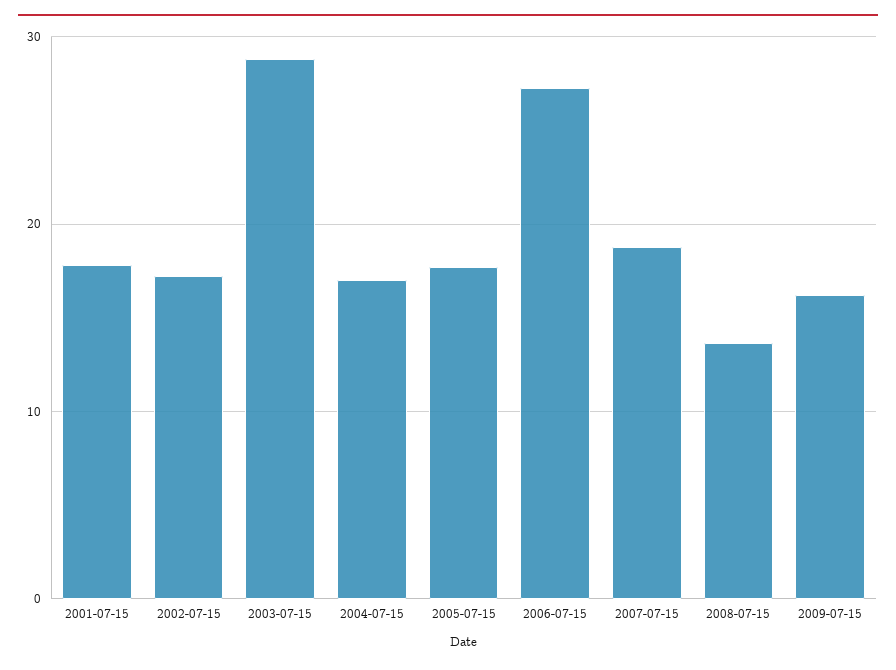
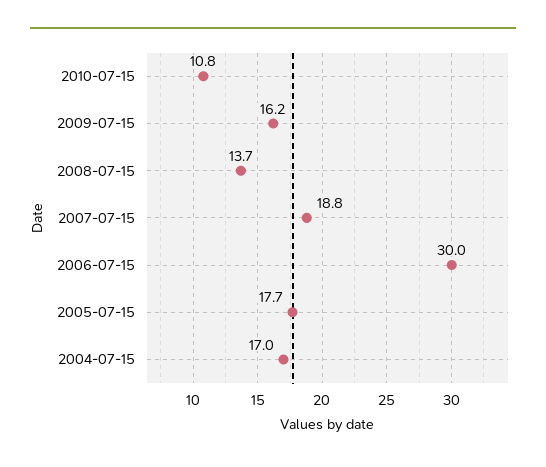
2001-07-15: 18 -> none
2002-07-15: 17 -> none
2003-07-15: 29 -> none
2006-07-15: 27 -> 30
2010-07-15: none -> 10.8

